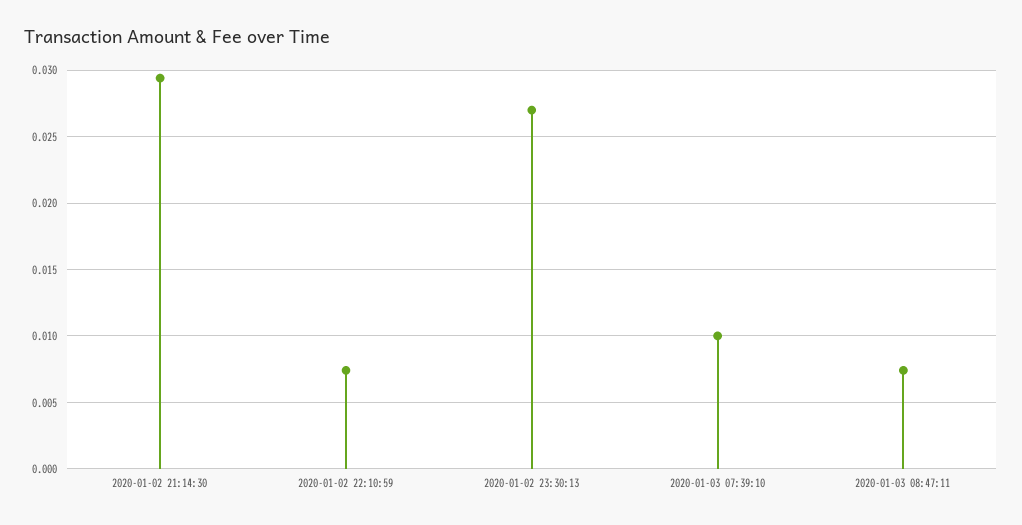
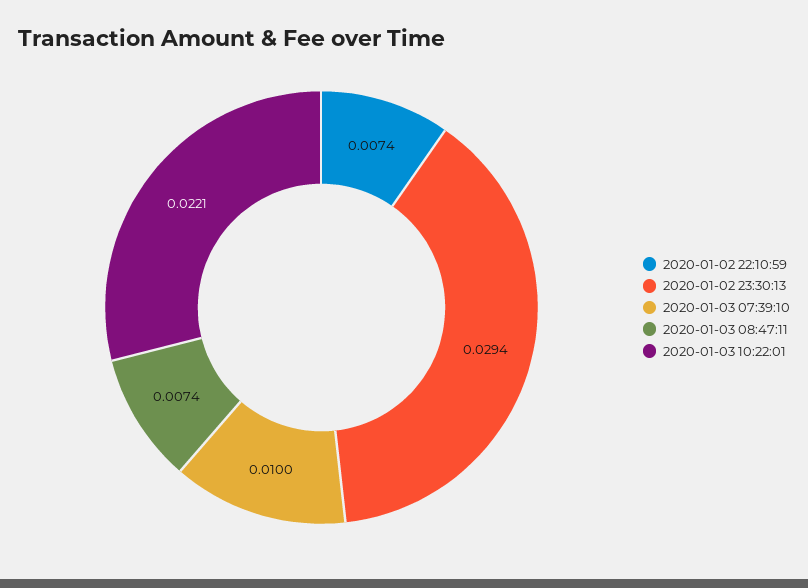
2020-01-02 21:14:30: 0.0295 -> none
2020-01-02 23:30:13: 0.027 -> 0.0294
2020-01-03 10:22:01: none -> 0.0221

